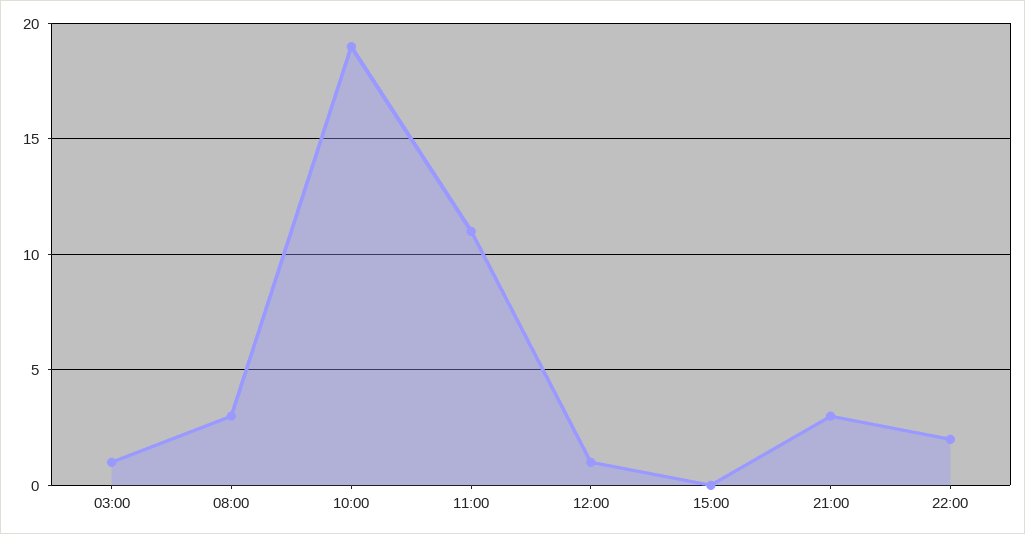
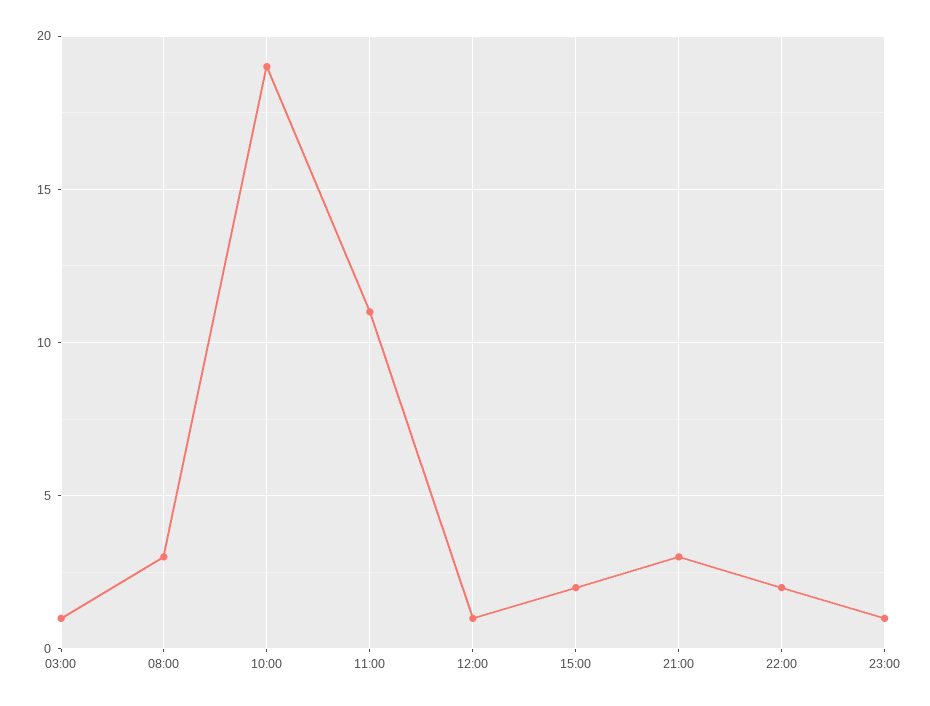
15:00: 0 -> 2
23:00: none -> 1

